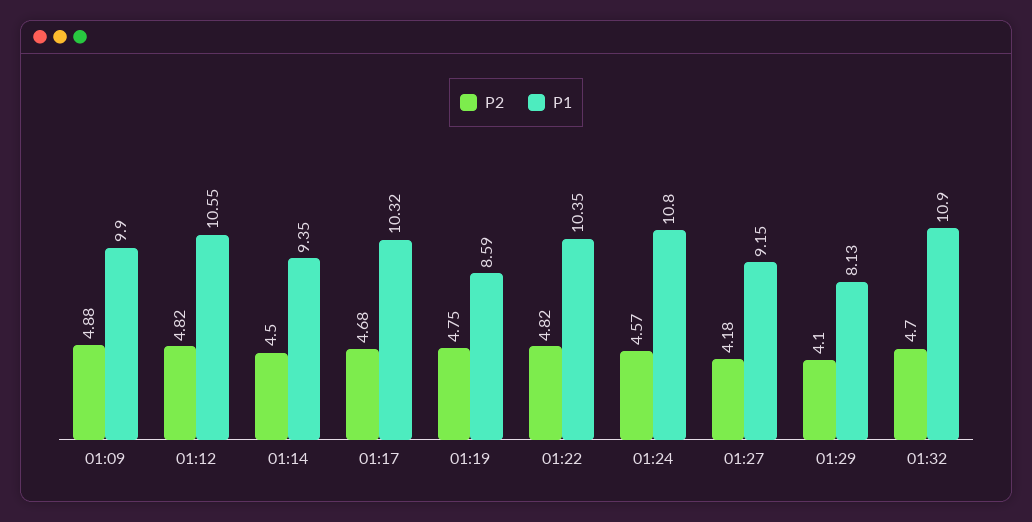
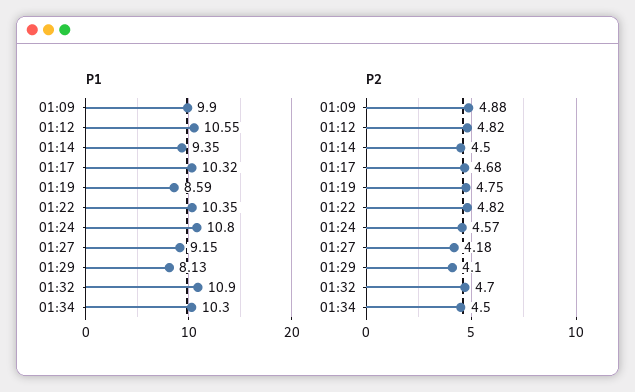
P1, 01:34: none -> 10.3
P2, 01:34: none -> 4.5

